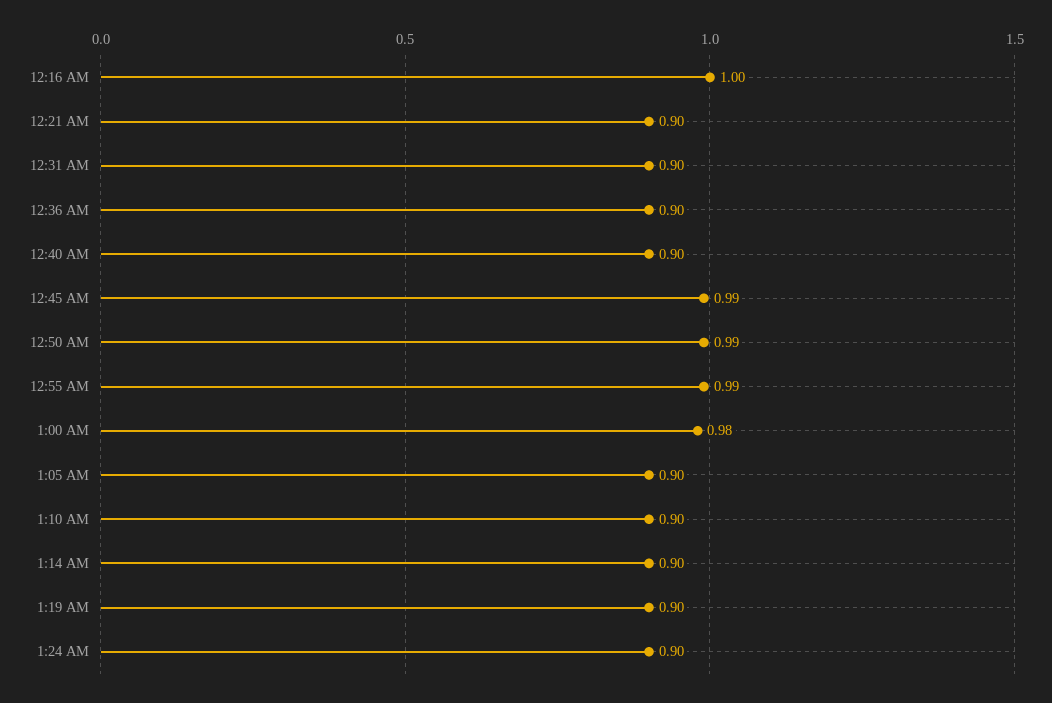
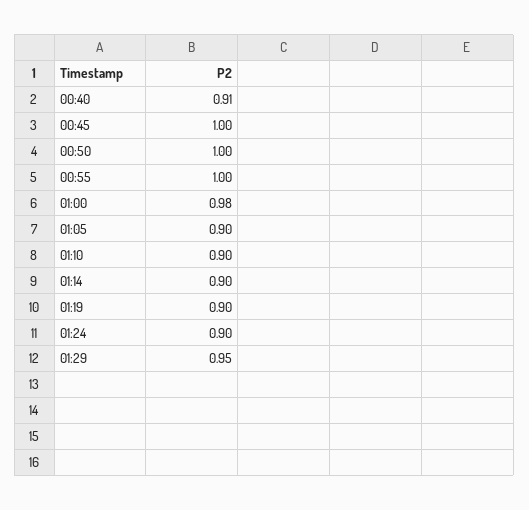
12:16 AM: 1 -> none
12:21 AM: 0.9 -> none
12:31 AM: 0.9 -> none
12:36 AM: 0.9 -> none
12:40 AM: 0.9 -> 0.91
12:45 AM: 0.99 -> 1
12:50 AM: 0.99 -> 1
12:55 AM: 0.99 -> 1
01:29: none -> 0.95

